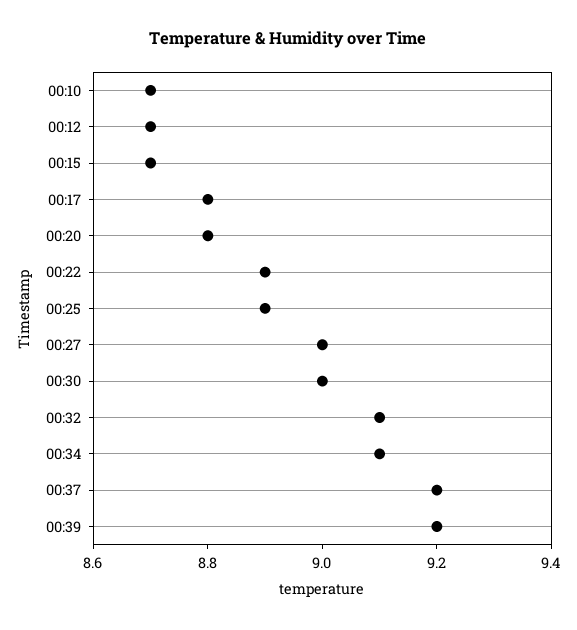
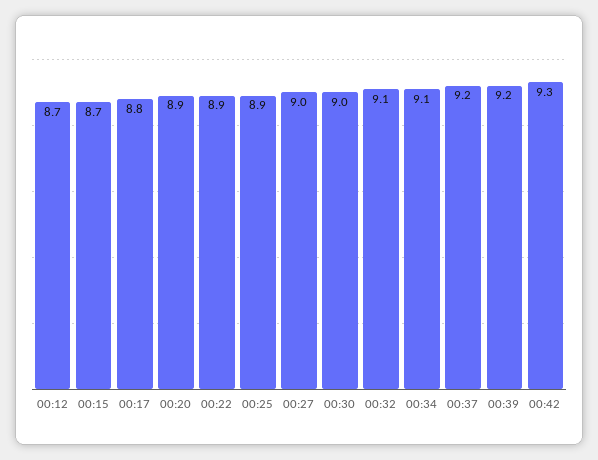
00:10: 8.7 -> none
00:20: 8.8 -> 8.9
00:42: none -> 9.3

